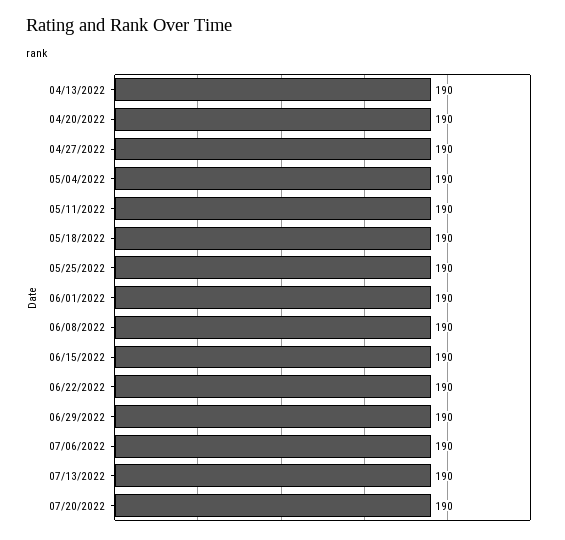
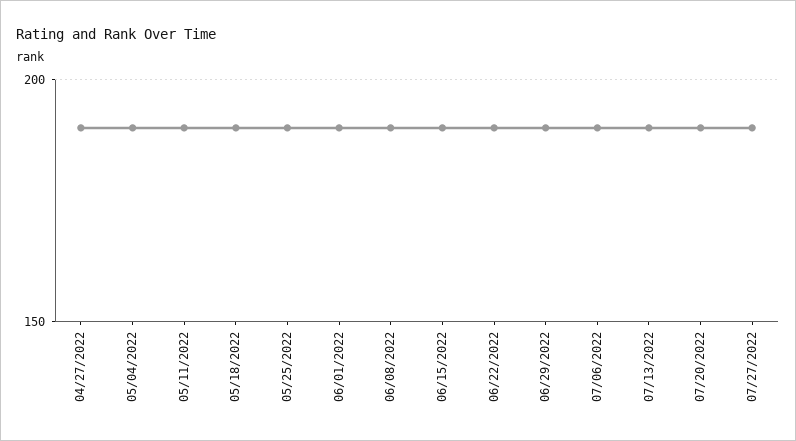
04/13/2022: 190 -> none
04/20/2022: 190 -> none
07/27/2022: none -> 190

